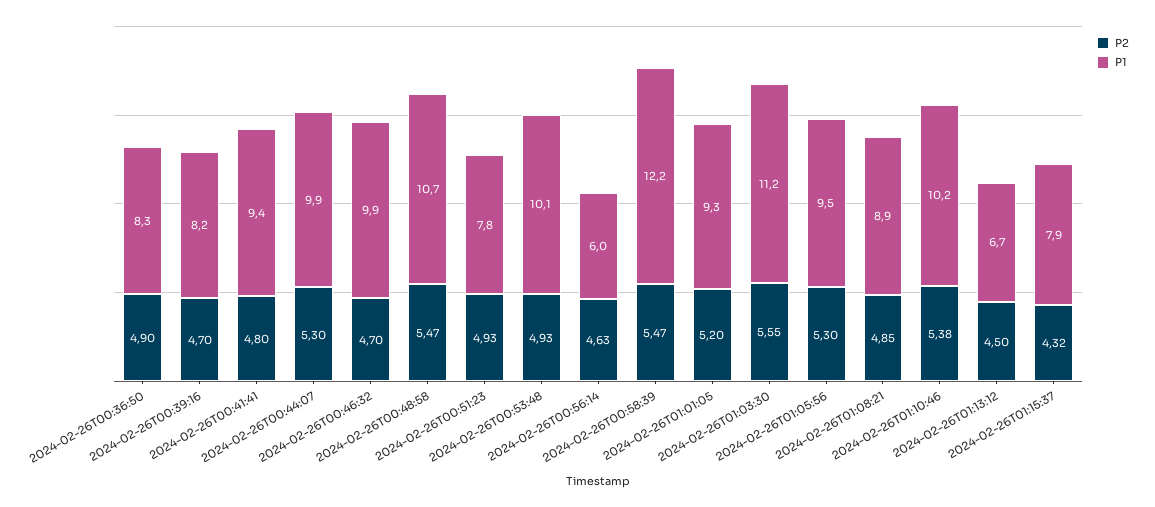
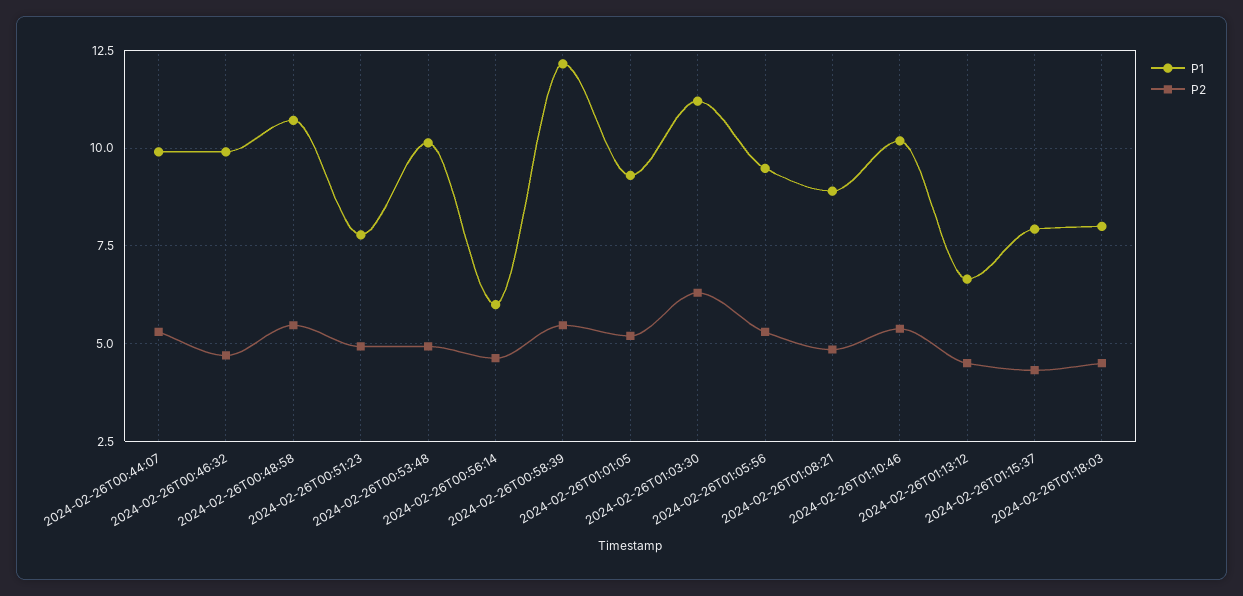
P2, 2024-02-26T00:36:50: 4.9 -> none
P1, 2024-02-26T00:36:50: 8.3 -> none
P2, 2024-02-26T00:39:16: 4.7 -> none
P1, 2024-02-26T00:39:16: 8.2 -> none
P2, 2024-02-26T00:41:41: 4.8 -> none
P1, 2024-02-26T00:41:41: 9.4 -> none
P2, 2024-02-26T01:03:30: 5.55 -> 6.25
P1, 2024-02-26T01:18:03: none -> 8
P2, 2024-02-26T01:18:03: none -> 4.5

